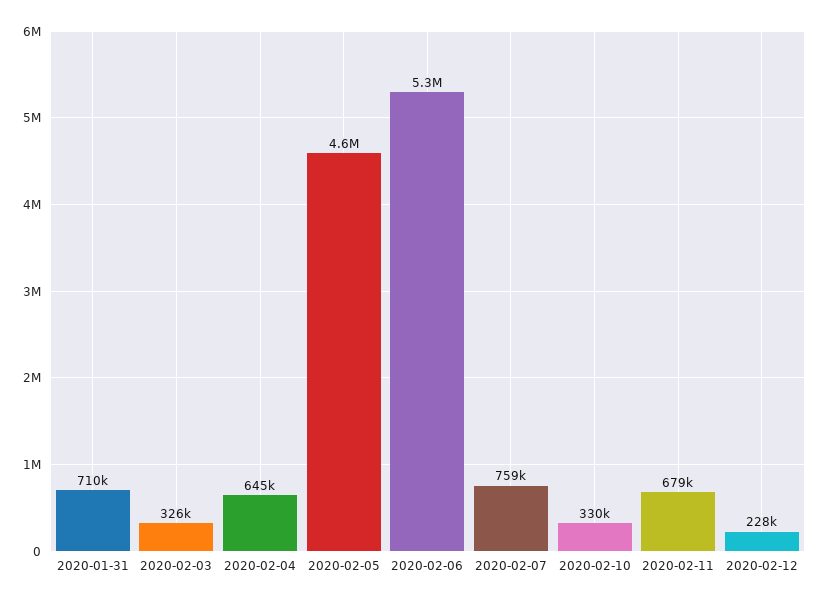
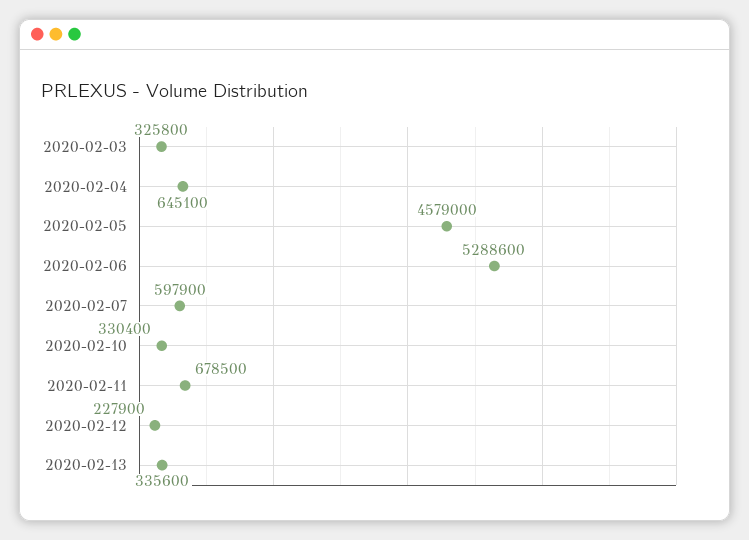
2020-01-31: 710000 -> none
2020-02-07: 759000 -> 597900
2020-02-13: none -> 335600

